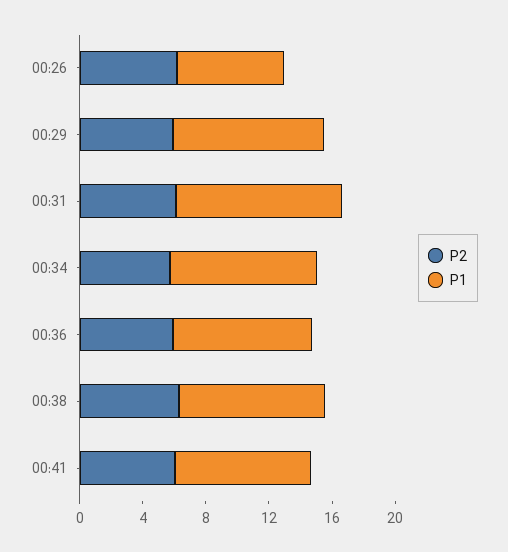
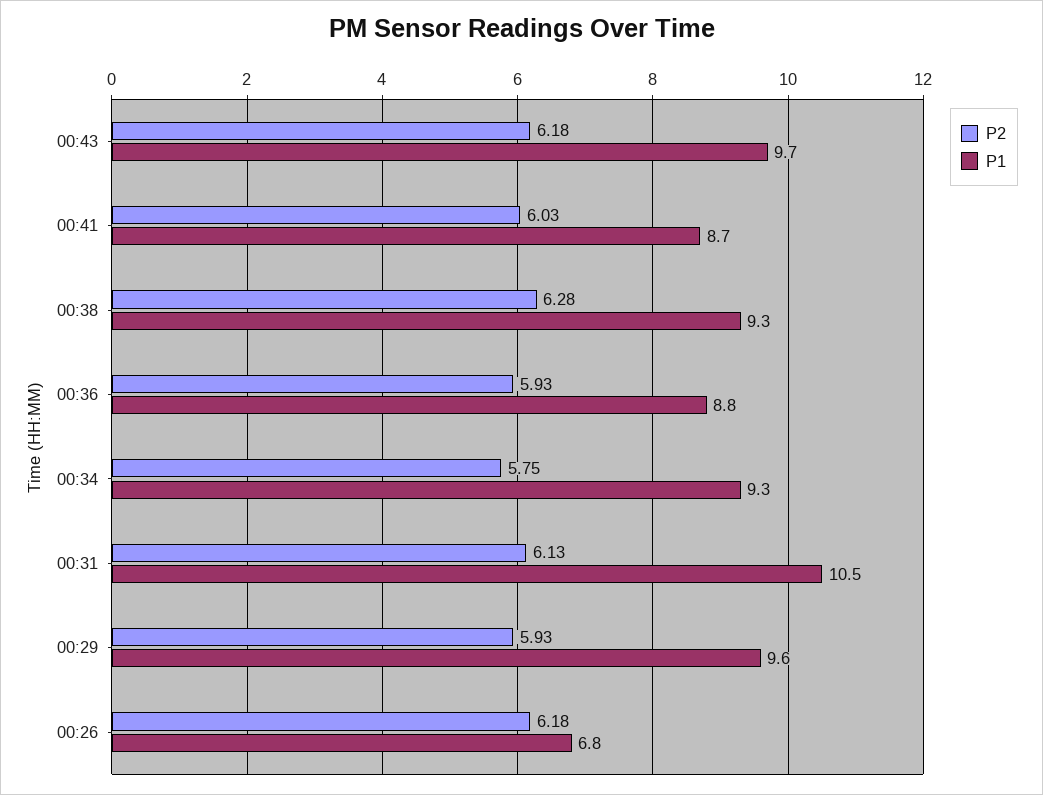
P2, 00:43: none -> 6.18
P1, 00:43: none -> 9.7

